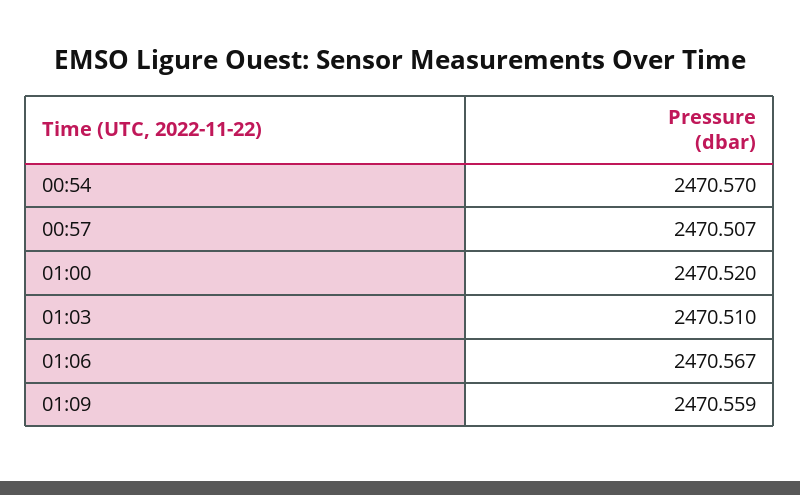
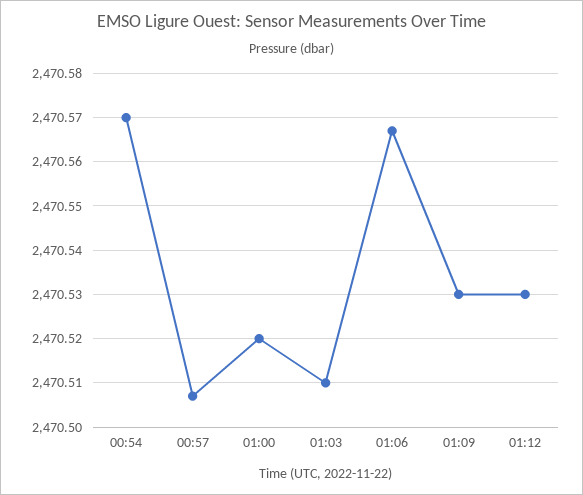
01:09: 2470.559 -> 2470.53
01:12: none -> 2470.53

